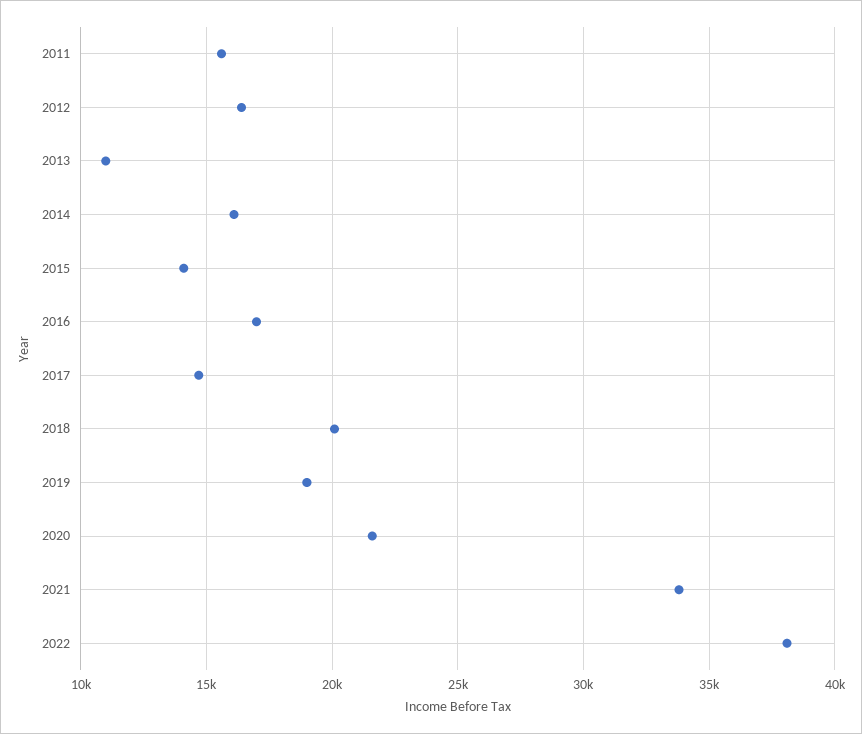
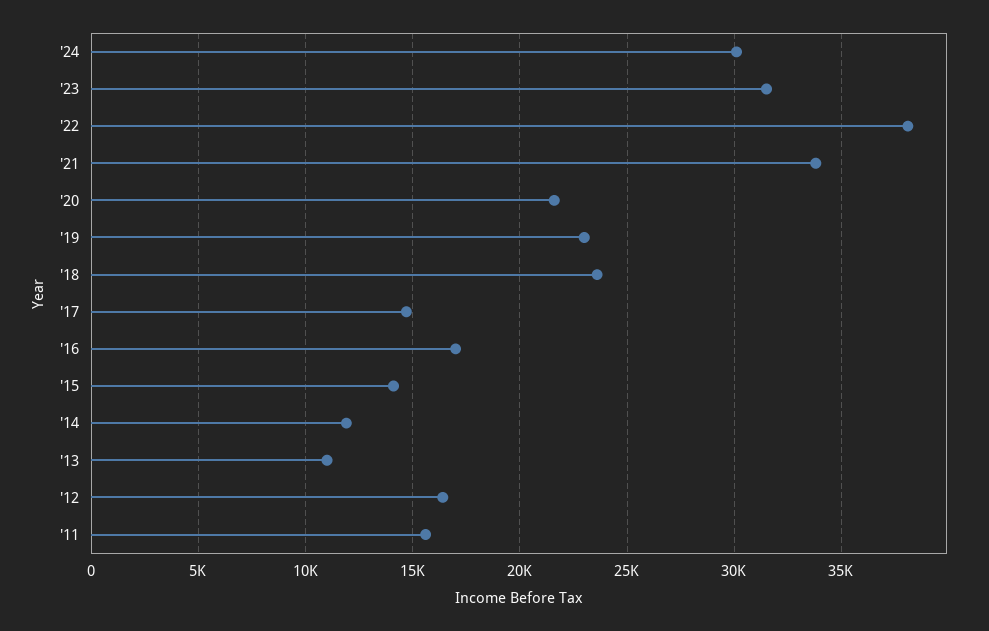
2014: 16000 -> 12000
2018: 20000 -> 23500
2019: 19000 -> 23000
'24: none -> 30000
'23: none -> 31500

